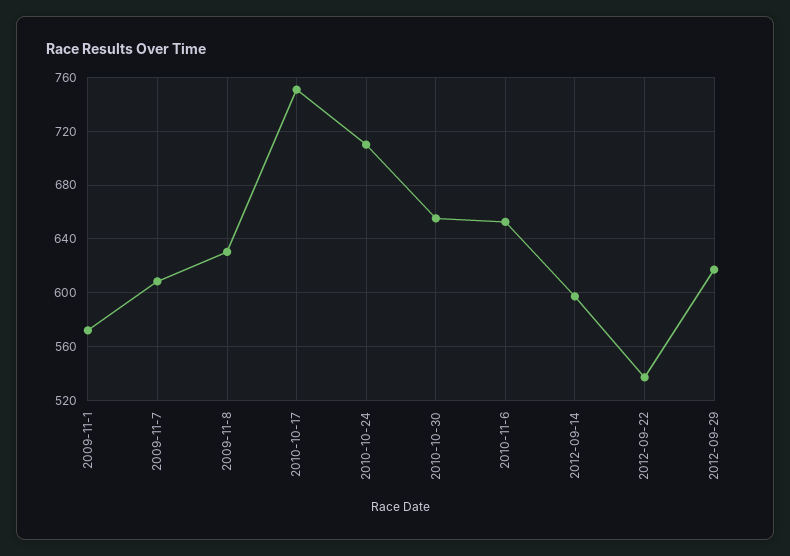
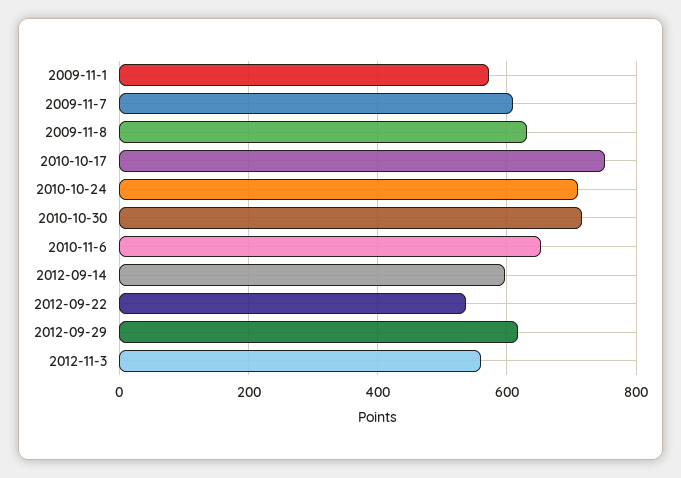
2010-10-30: 655 -> 720
2012-11-3: none -> 560

